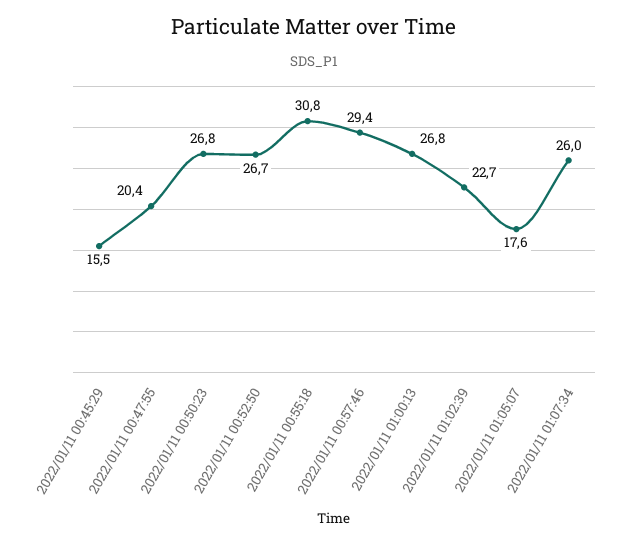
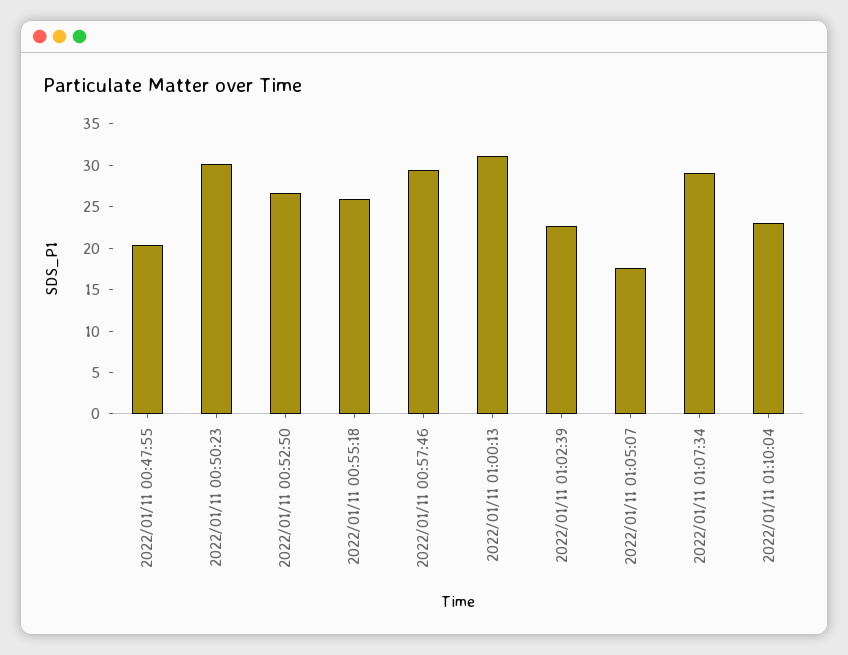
2022/01/11 00:45:29: 15.5 -> none
2022/01/11 00:50:23: 26.8 -> 30
2022/01/11 00:55:18: 30.8 -> 26
2022/01/11 01:00:13: 26.8 -> 31
2022/01/11 01:07:34: 26 -> 29
2022/01/11 01:10:04: none -> 23

